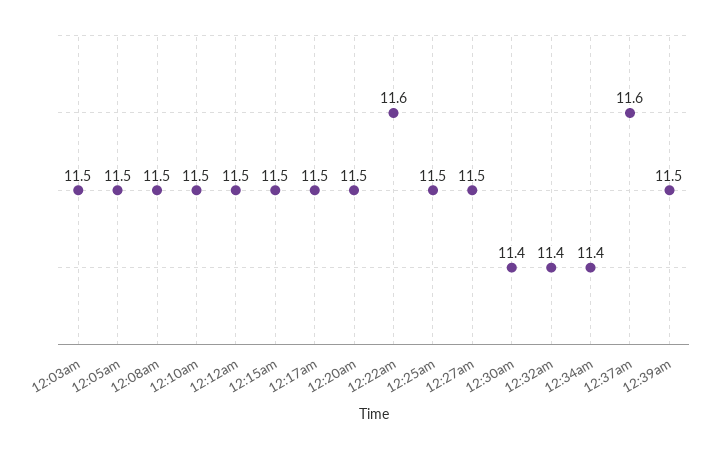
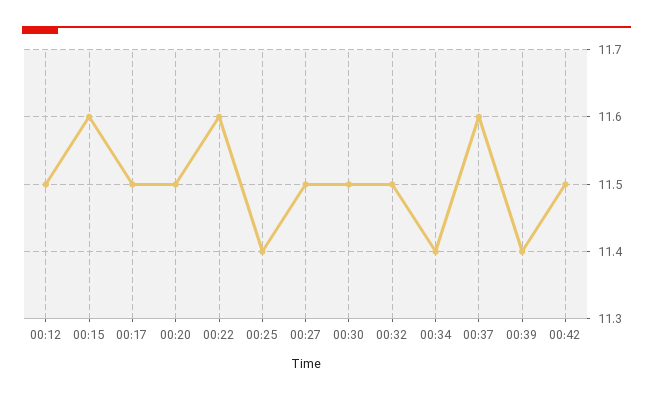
12:03am: 11.5 -> none
12:05am: 11.5 -> none
12:08am: 11.5 -> none
12:10am: 11.5 -> none
12:15am: 11.5 -> 11.6
12:25am: 11.5 -> 11.4
12:30am: 11.4 -> 11.5
12:32am: 11.4 -> 11.5
12:39am: 11.5 -> 11.4
00:42: none -> 11.5

